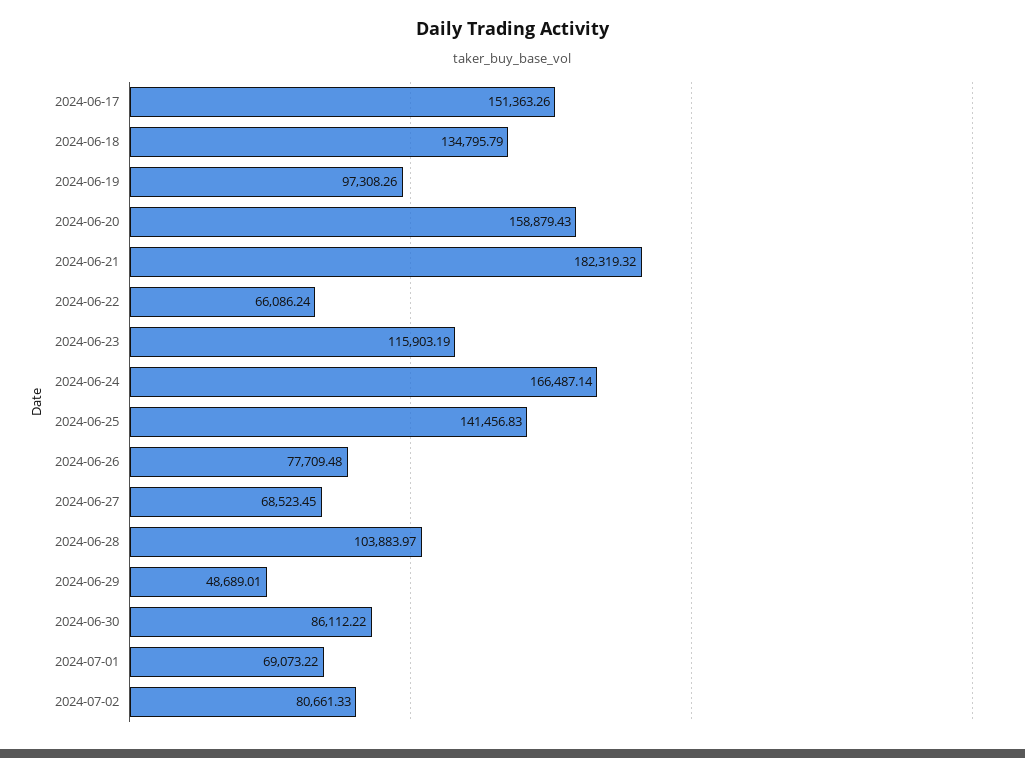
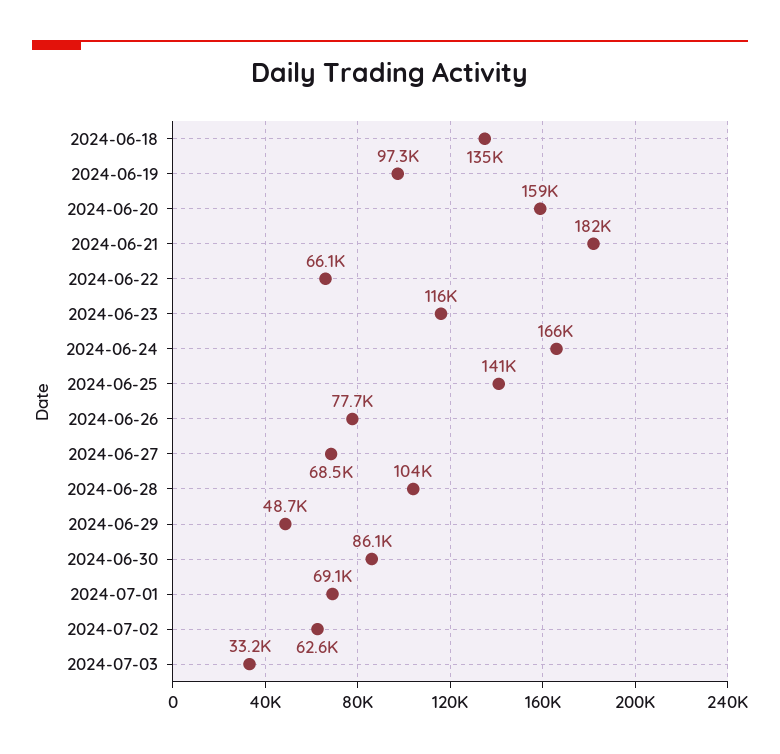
2024-06-17: 151363.26 -> none
2024-07-02: 80661.33 -> 62600
2024-07-03: none -> 33200

